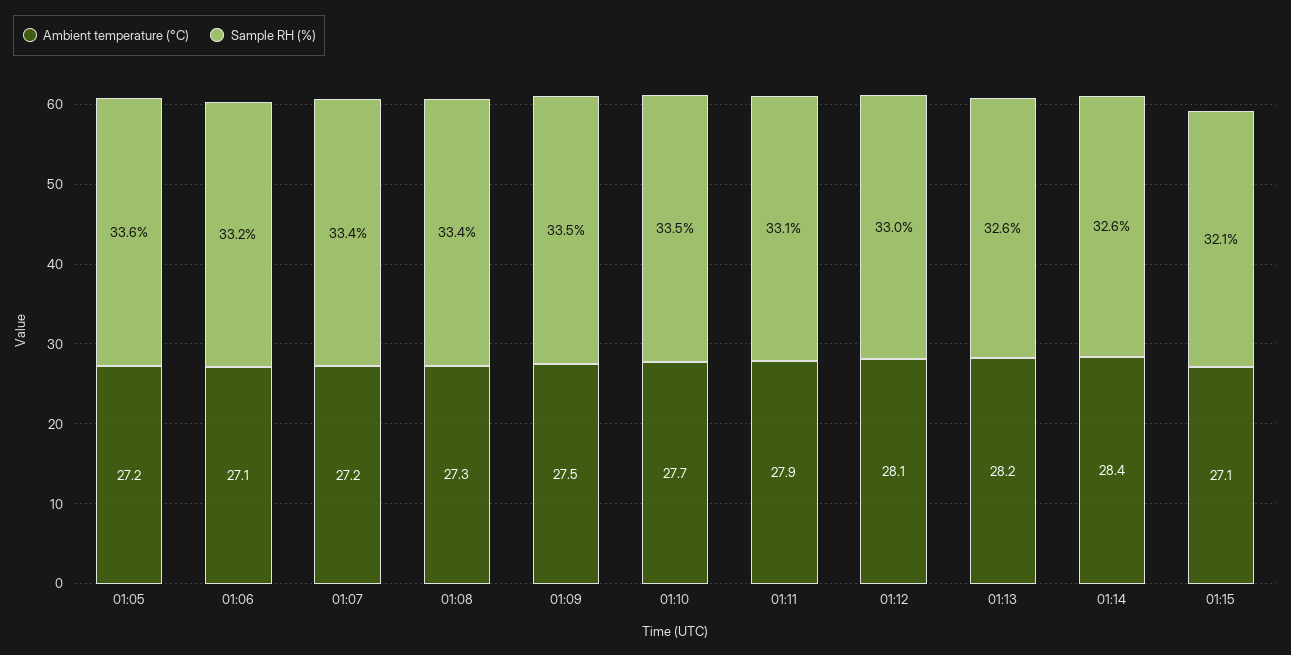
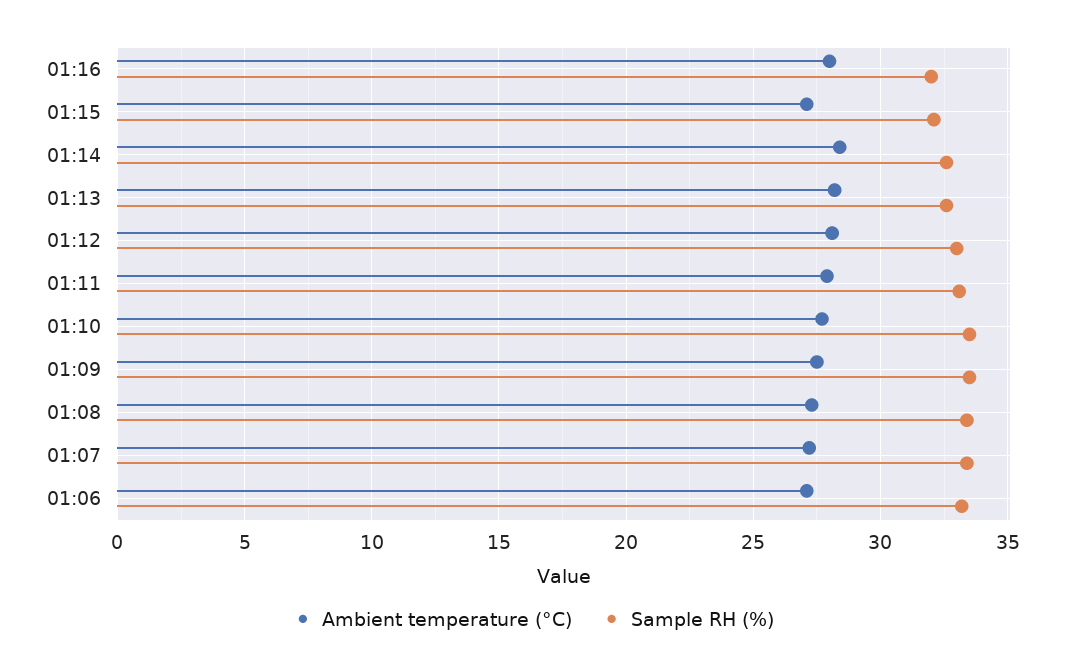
Ambient temperature (°C), 01:05: 27.2 -> none
Sample RH (%), 01:05: 33.6 -> none
Ambient temperature (°C), 01:16: none -> 28
Sample RH (%), 01:16: none -> 32

